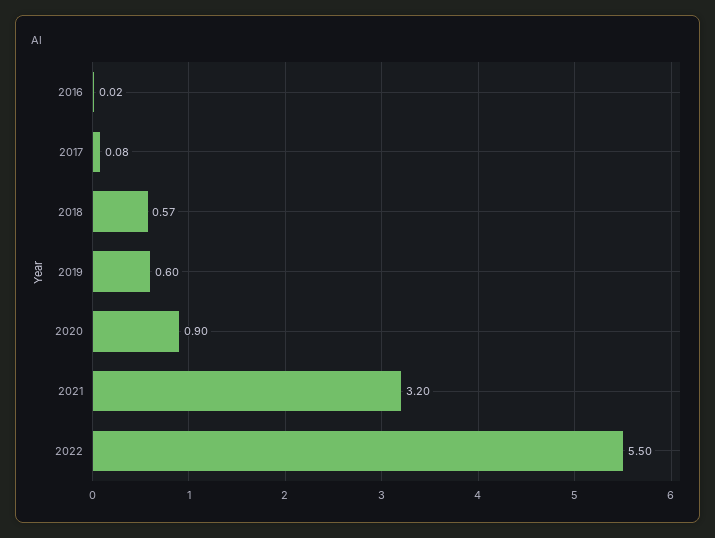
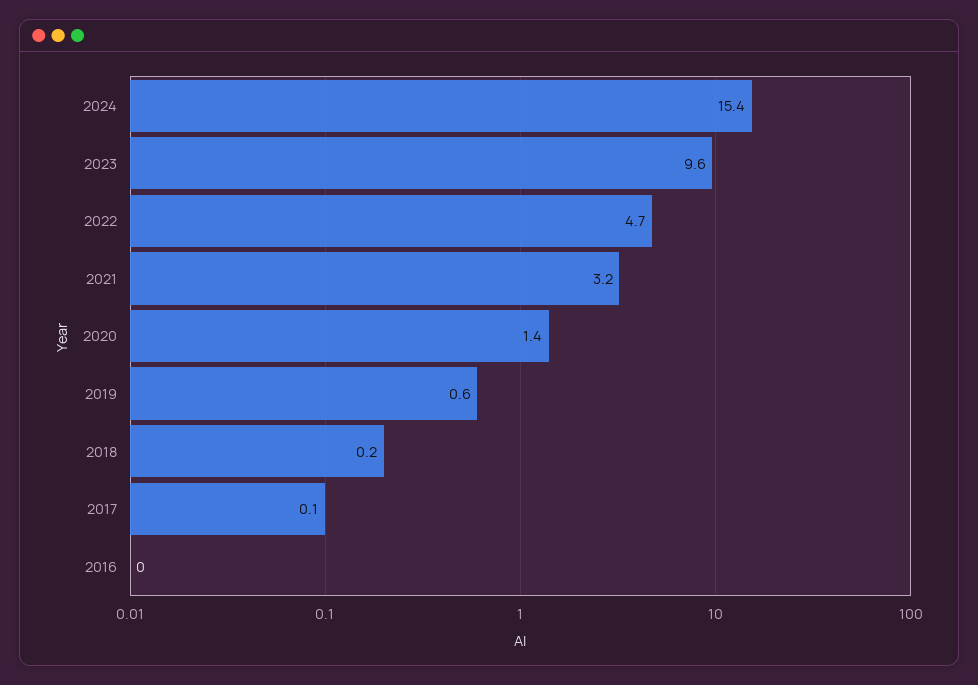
2018: 0.57 -> 0.2
2020: 0.9 -> 1.4
2022: 5.5 -> 4.7
2024: none -> 15.4
2023: none -> 9.6

